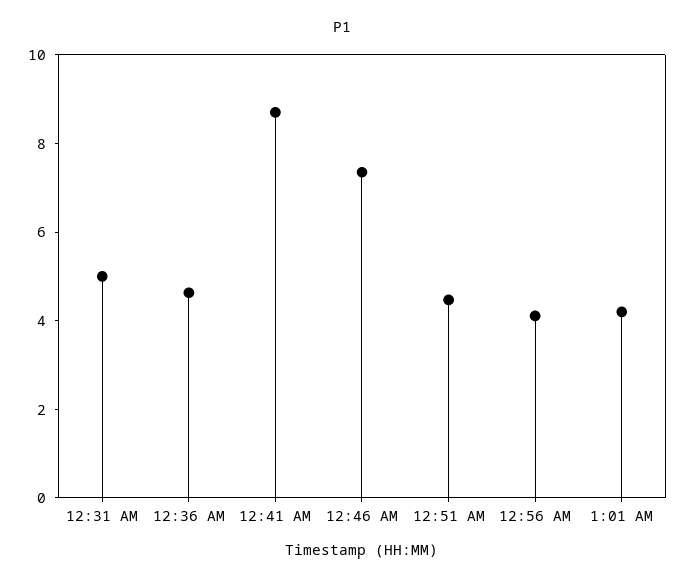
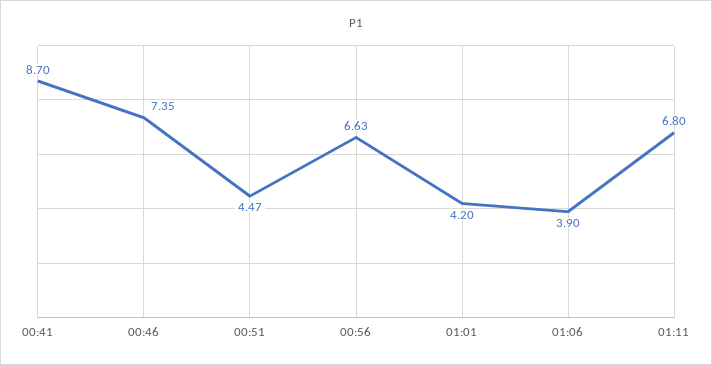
12:31 AM: 5 -> none
12:36 AM: 4.5 -> none
12:56 AM: 4 -> 6.63
01:06: none -> 3.9
01:11: none -> 6.8

